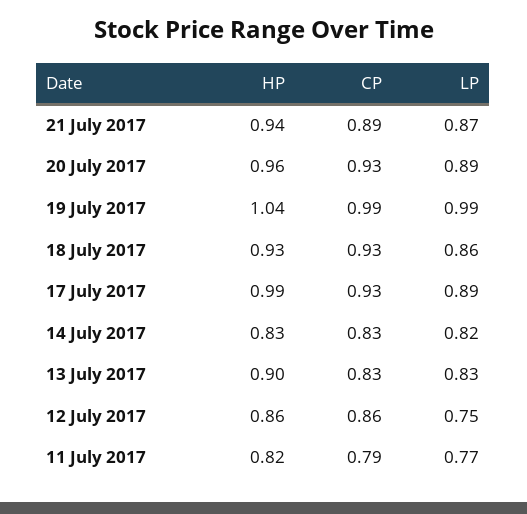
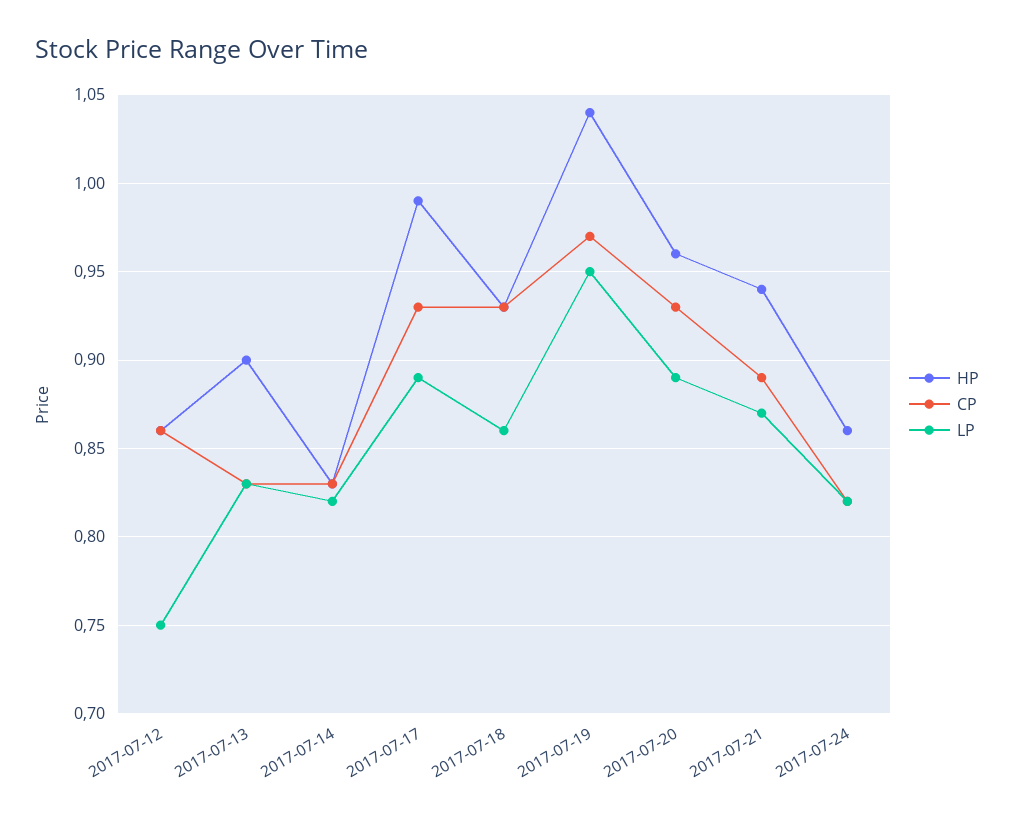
CP, 19 July 2017: 0.99 -> 0.97
LP, 19 July 2017: 0.99 -> 0.95
HP, 11 July 2017: 0.82 -> none
CP, 11 July 2017: 0.79 -> none
LP, 11 July 2017: 0.77 -> none
HP, 2017-07-24: none -> 0.86
CP, 2017-07-24: none -> 0.82
LP, 2017-07-24: none -> 0.82

